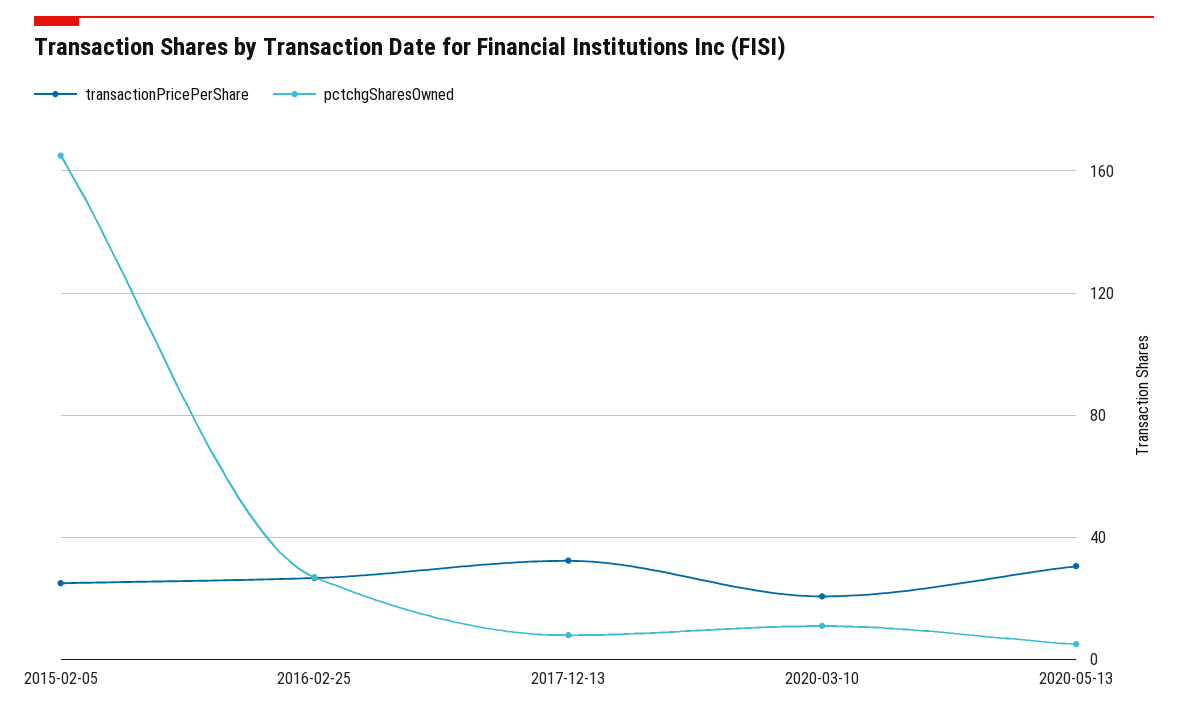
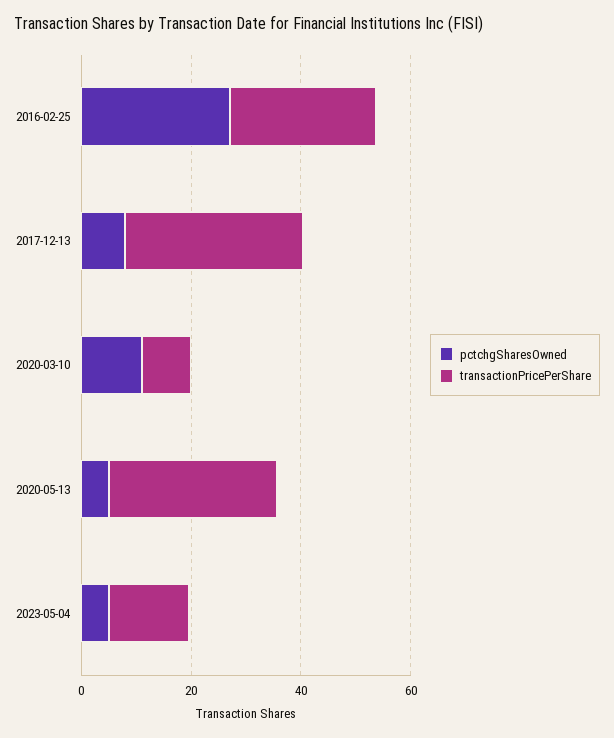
transactionPricePerShare, 2015-02-05: 25 -> none
pctchgSharesOwned, 2015-02-05: 165 -> none
transactionPricePerShare, 2020-03-10: 20 -> 10
pctchgSharesOwned, 2023-05-04: none -> 5
transactionPricePerShare, 2023-05-04: none -> 15

